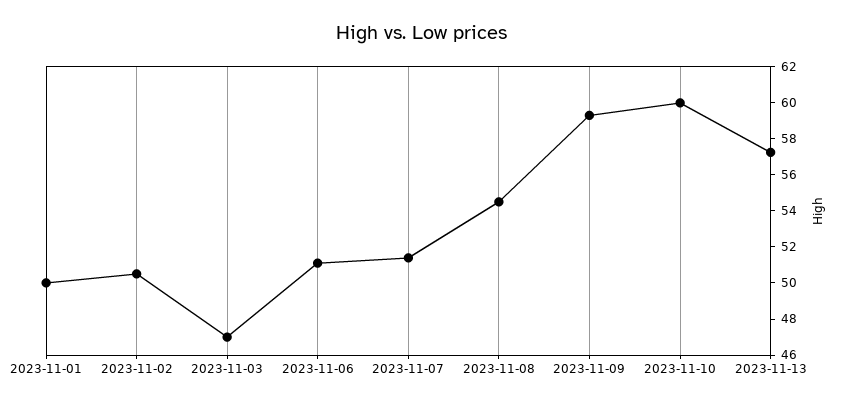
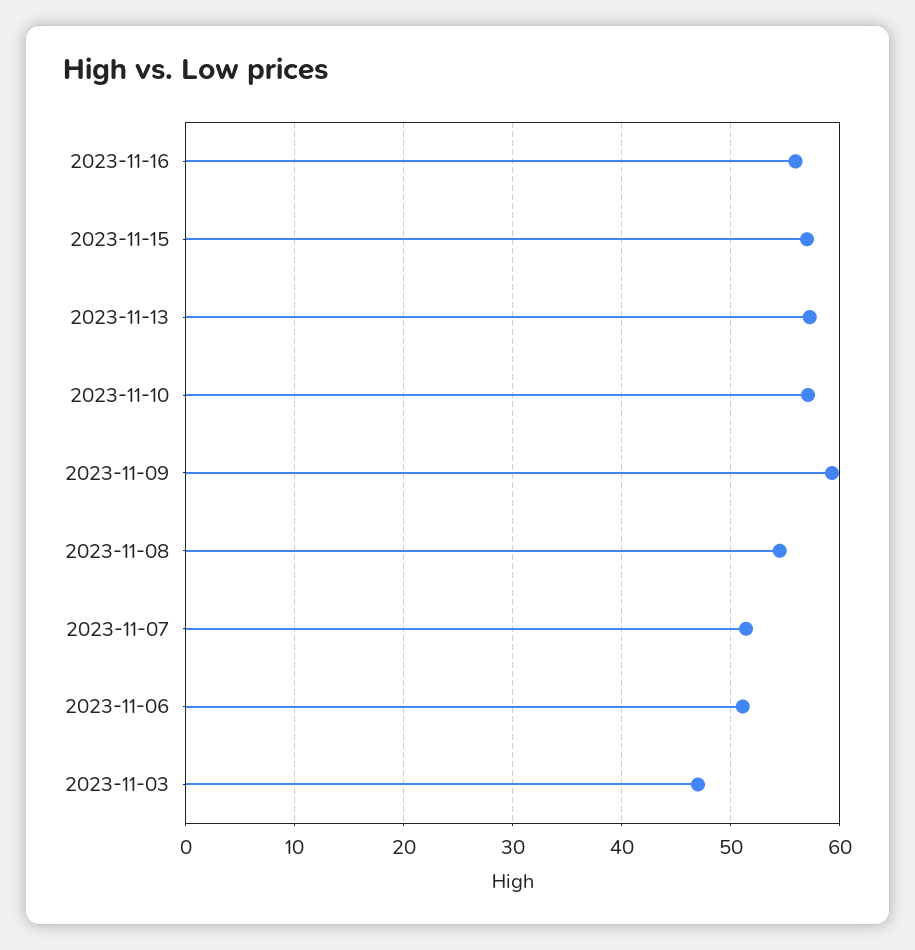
2023-11-01: 50 -> none
2023-11-02: 50.5 -> none
2023-11-10: 60 -> 57
2023-11-16: none -> 56
2023-11-15: none -> 57

